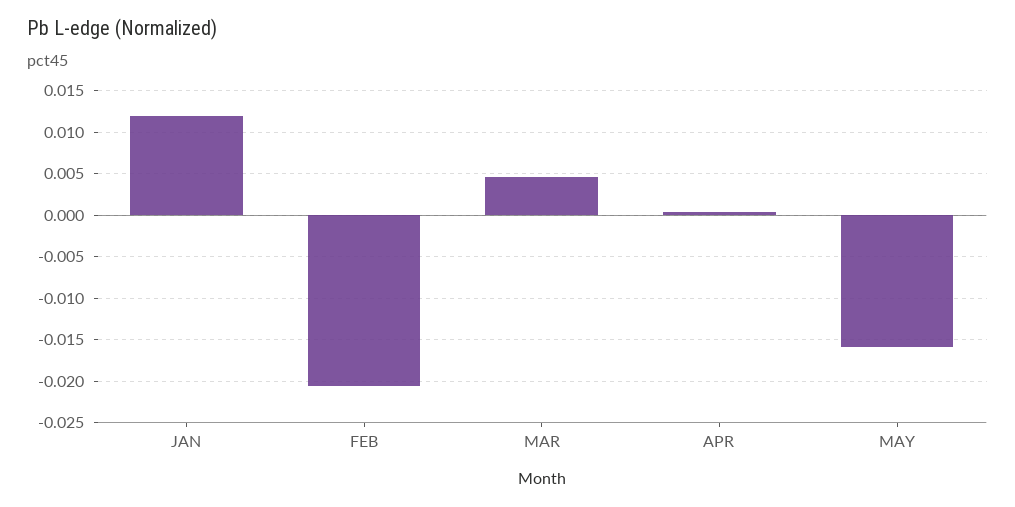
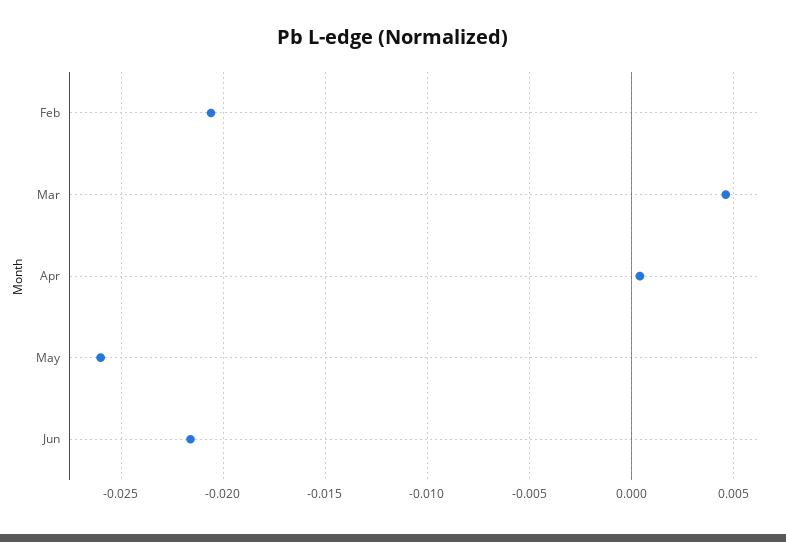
JAN: 0.012 -> none
MAY: -0.016 -> -0.026
Jun: none -> -0.0215

